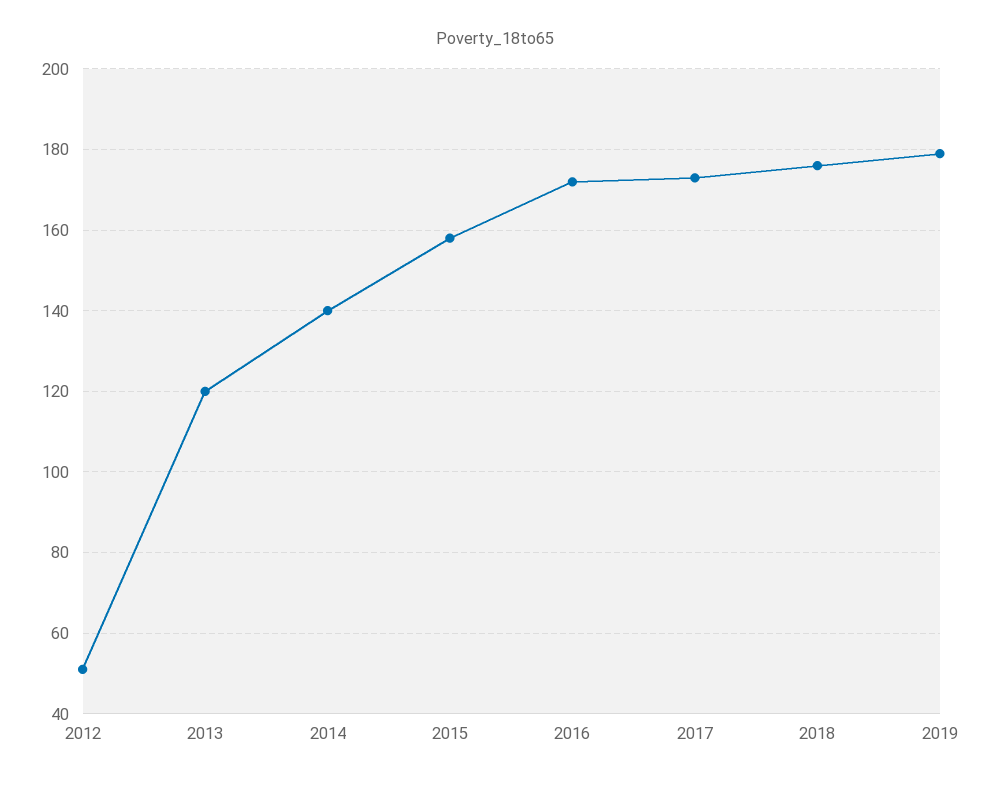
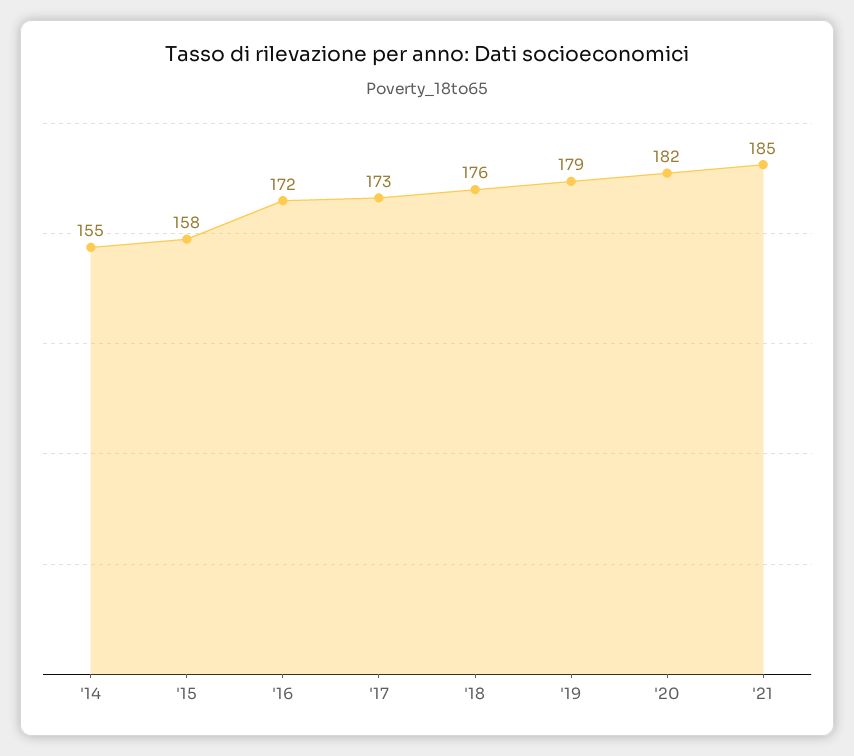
2012: 50 -> none
2013: 120 -> none
2014: 140 -> 155
'20: none -> 182
'21: none -> 185

